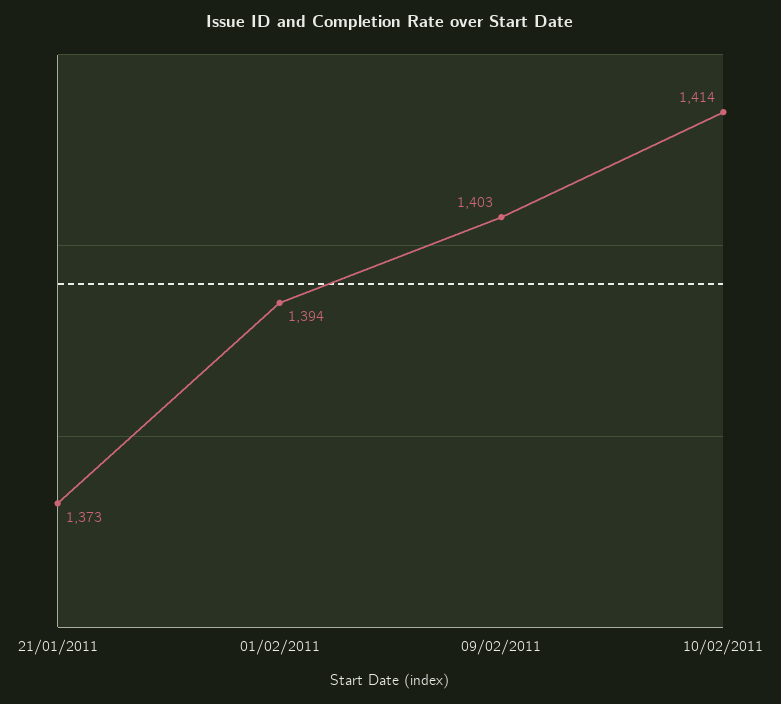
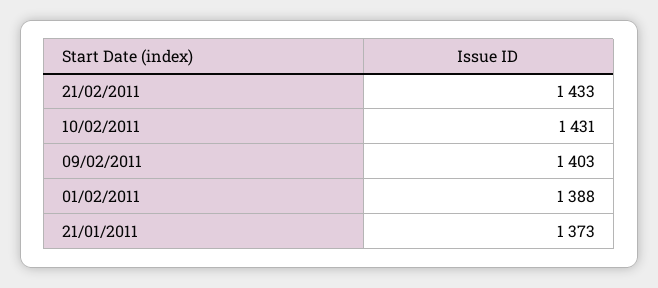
01/02/2011: 1394 -> 1388
10/02/2011: 1414 -> 1431
21/02/2011: none -> 1433

